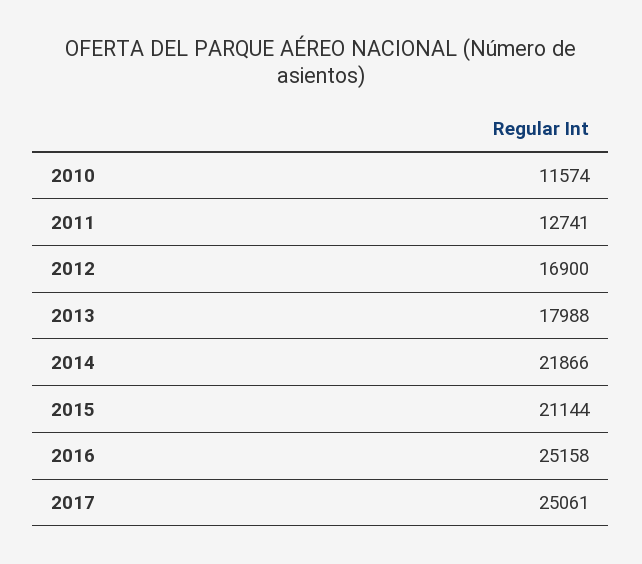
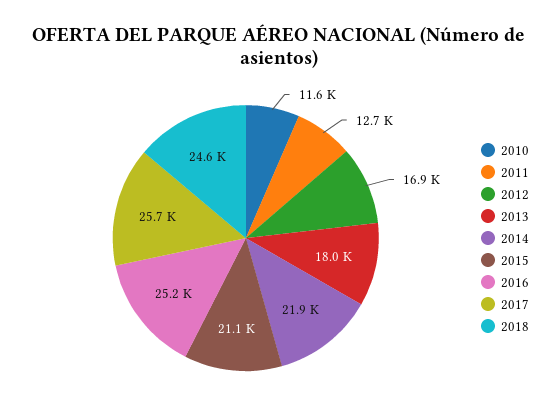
2017: 25061 -> 25700
2018: none -> 24600

